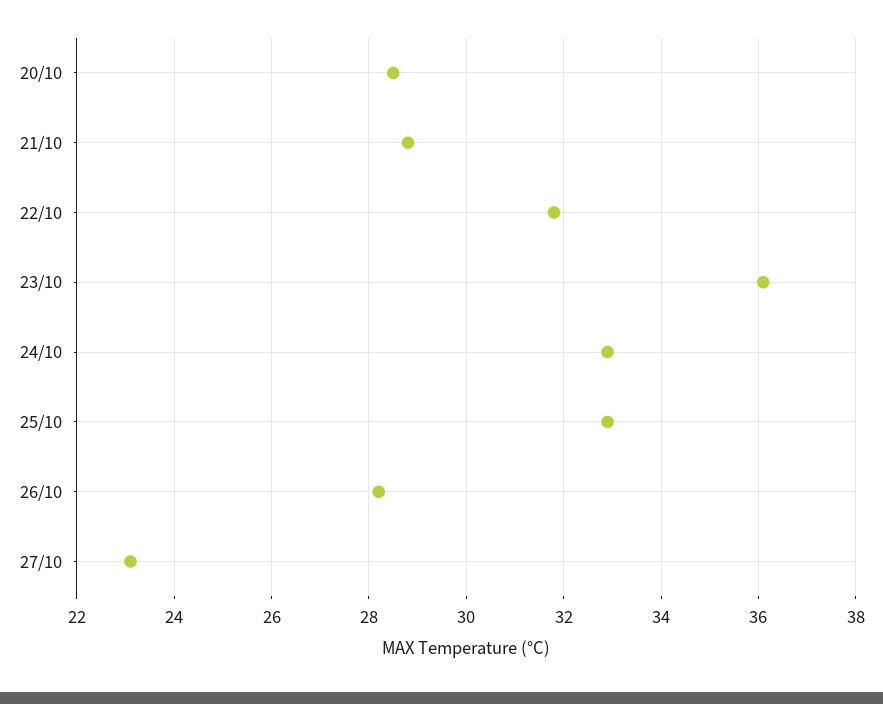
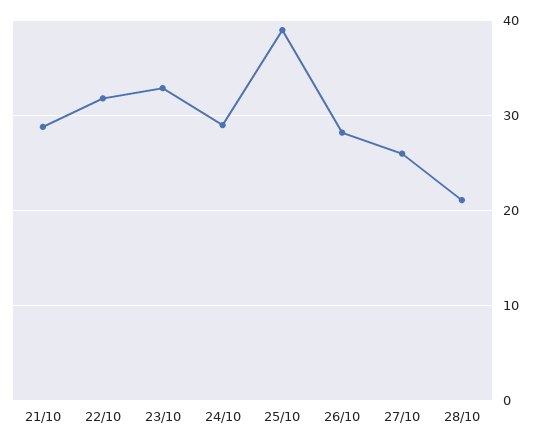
20/10: 28.5 -> none
23/10: 36 -> 33
24/10: 33 -> 29
25/10: 33 -> 39
27/10: 23 -> 26
28/10: none -> 21

